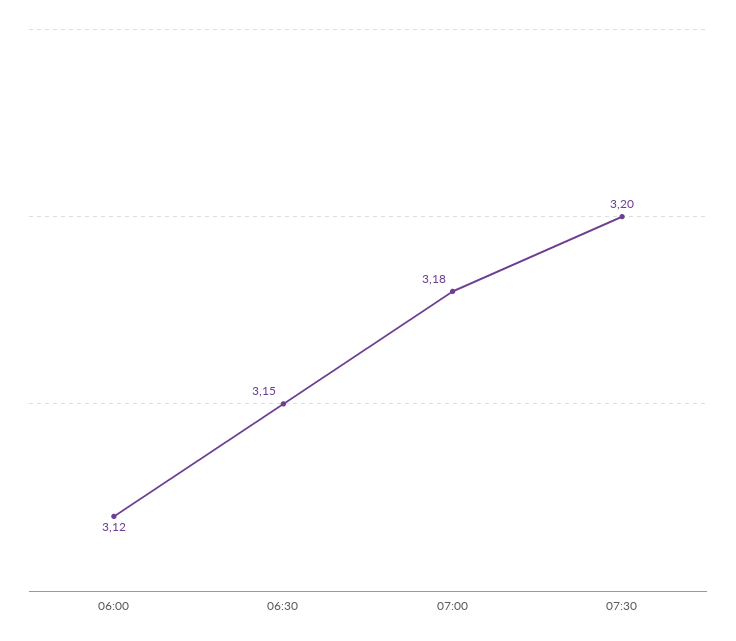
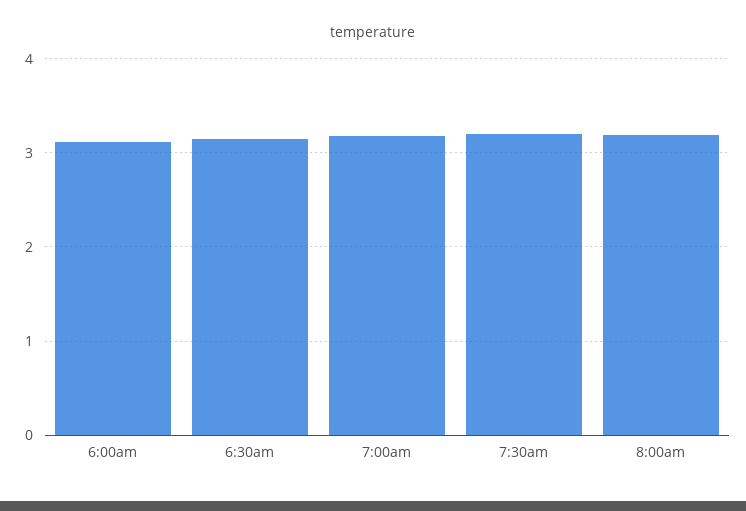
8:00am: none -> 3.2

